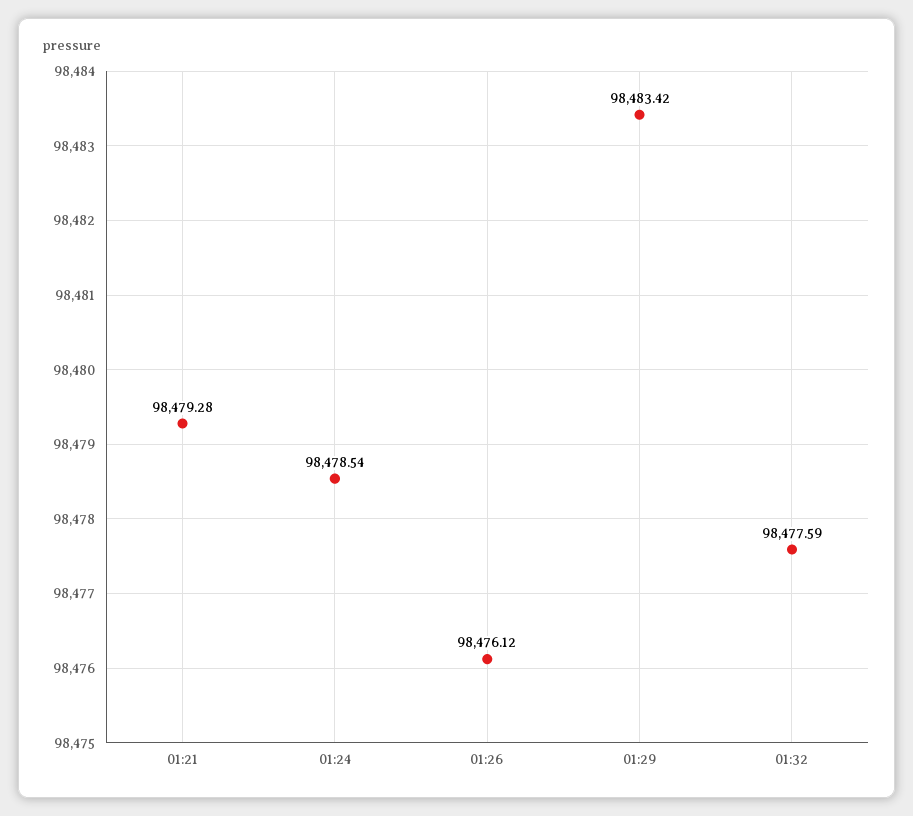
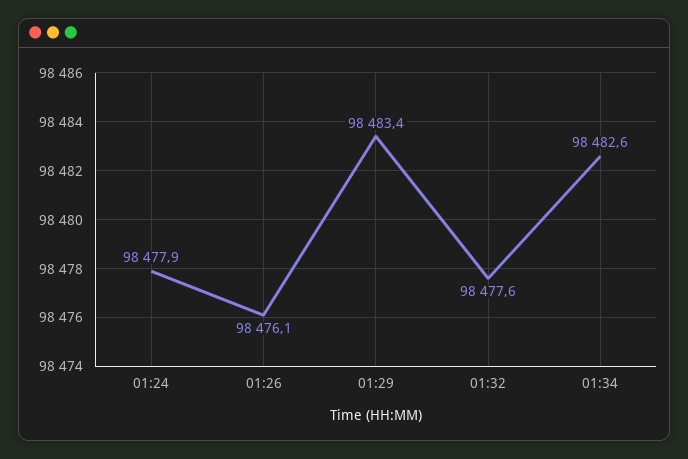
01:21: 98479.28 -> none
01:24: 98478.54 -> 98477.9
01:34: none -> 98482.6

